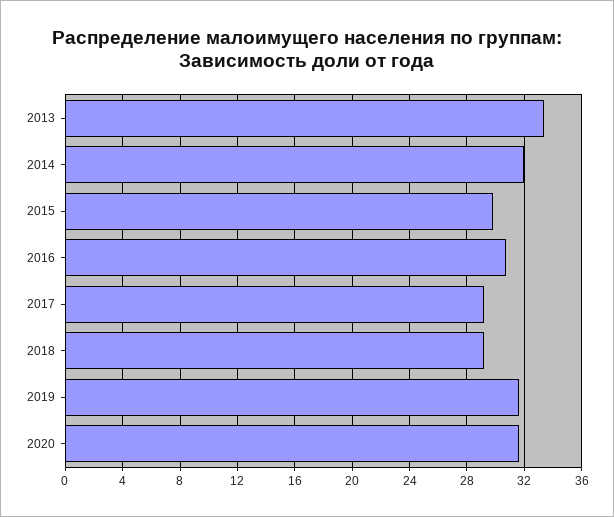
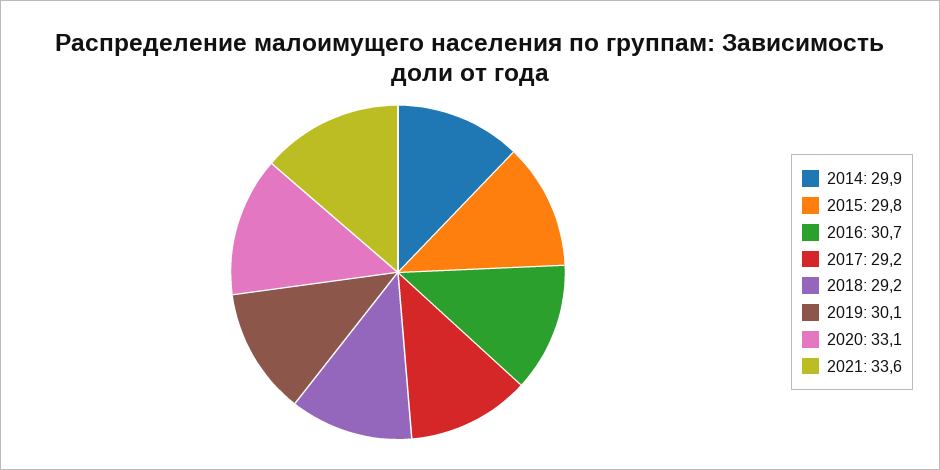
2013: 33.5 -> none
2014: 32 -> 29.9
2019: 31.5 -> 30.1
2020: 31.5 -> 33.1
2021: none -> 33.6

